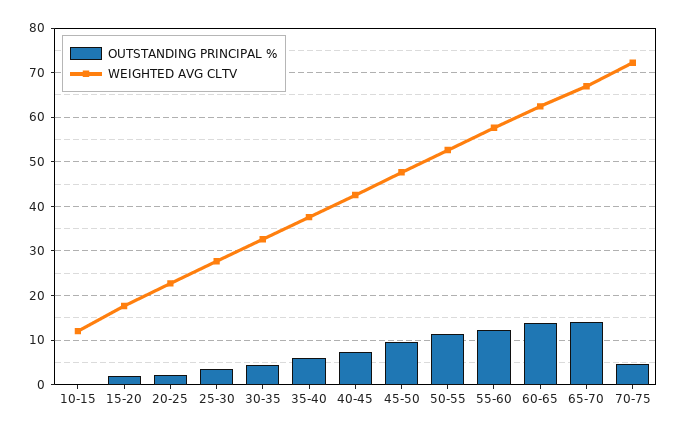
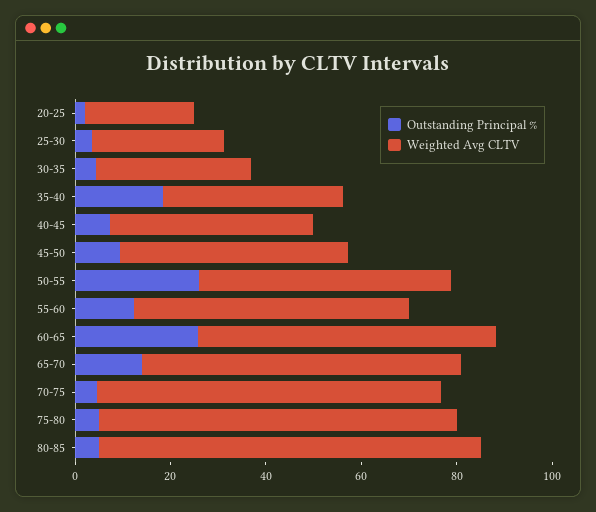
OUTSTANDING PRINCIPAL %, 10-15: 0 -> none
WEIGHTED AVG CLTV, 10-15: 12 -> none
OUTSTANDING PRINCIPAL %, 15-20: 2 -> none
WEIGHTED AVG CLTV, 15-20: 18 -> none
OUTSTANDING PRINCIPAL %, 35-40: 6 -> 20
OUTSTANDING PRINCIPAL %, 50-55: 12 -> 25
OUTSTANDING PRINCIPAL %, 60-65: 14 -> 25
OUTSTANDING PRINCIPAL %, 75-80: none -> 5
WEIGHTED AVG CLTV, 75-80: none -> 75
OUTSTANDING PRINCIPAL %, 80-85: none -> 5
WEIGHTED AVG CLTV, 80-85: none -> 80

